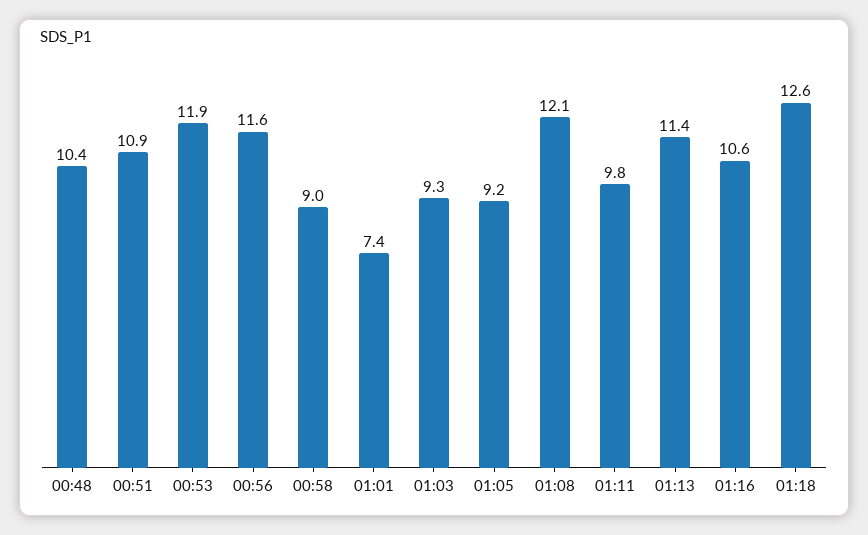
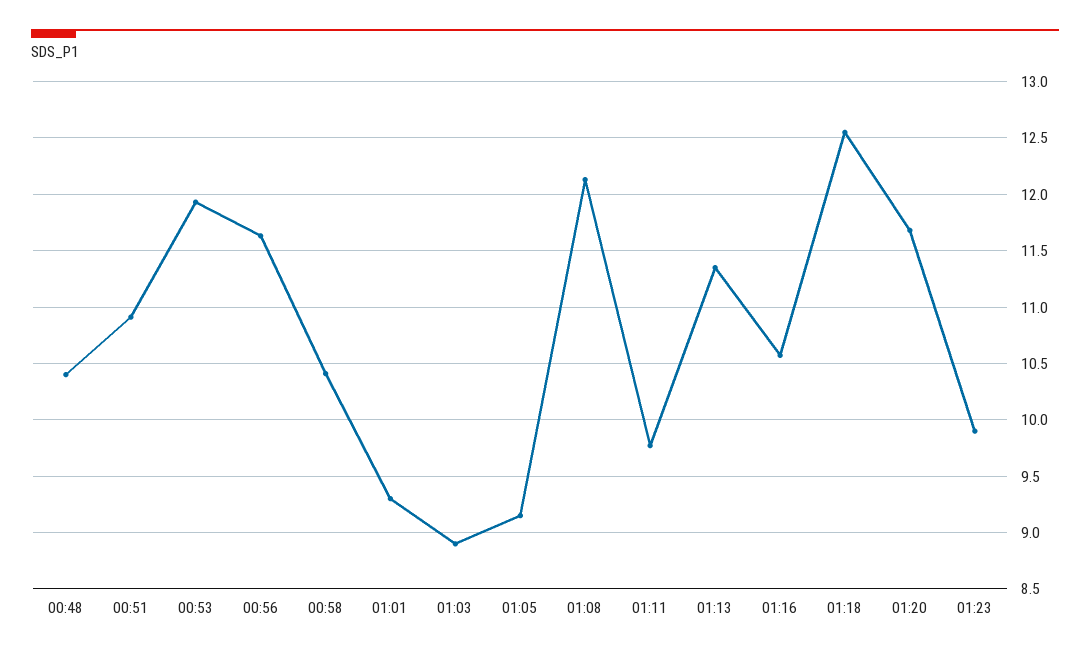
00:58: 9 -> 10.4
01:01: 7.4 -> 9.3
01:03: 9.3 -> 8.9
01:20: none -> 11.7
01:23: none -> 9.9

